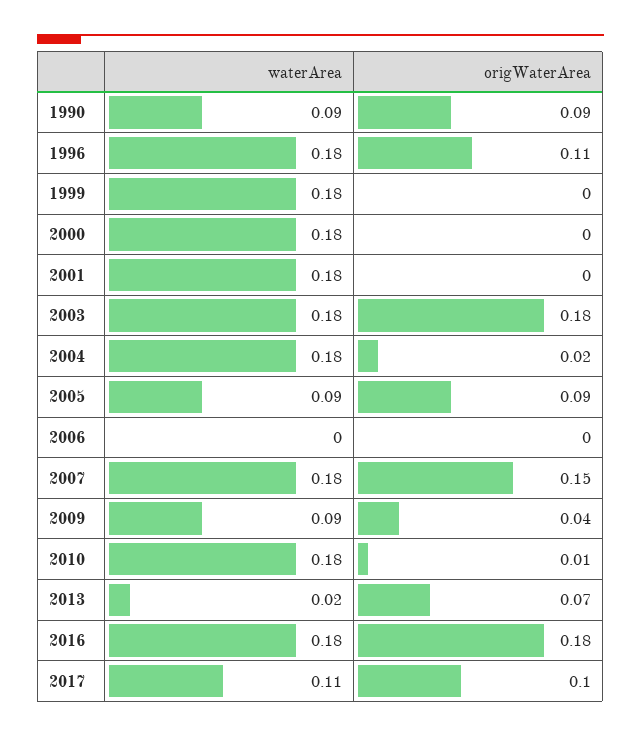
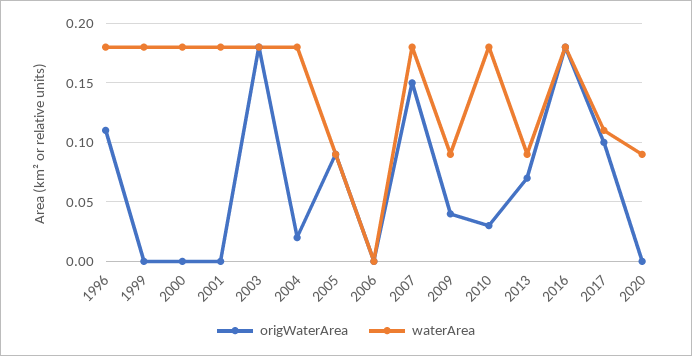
waterArea, 1990: 0.09 -> none
origWaterArea, 1990: 0.09 -> none
origWaterArea, 2010: 0.01 -> 0.03
waterArea, 2013: 0.02 -> 0.09
origWaterArea, 2020: none -> 0
waterArea, 2020: none -> 0.09

